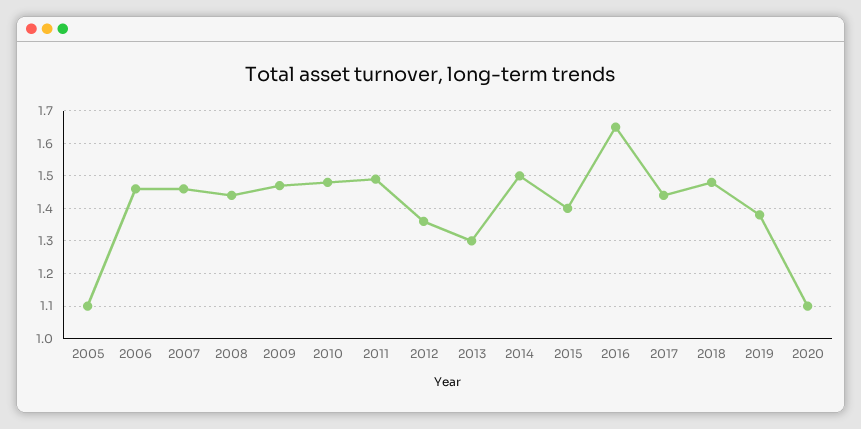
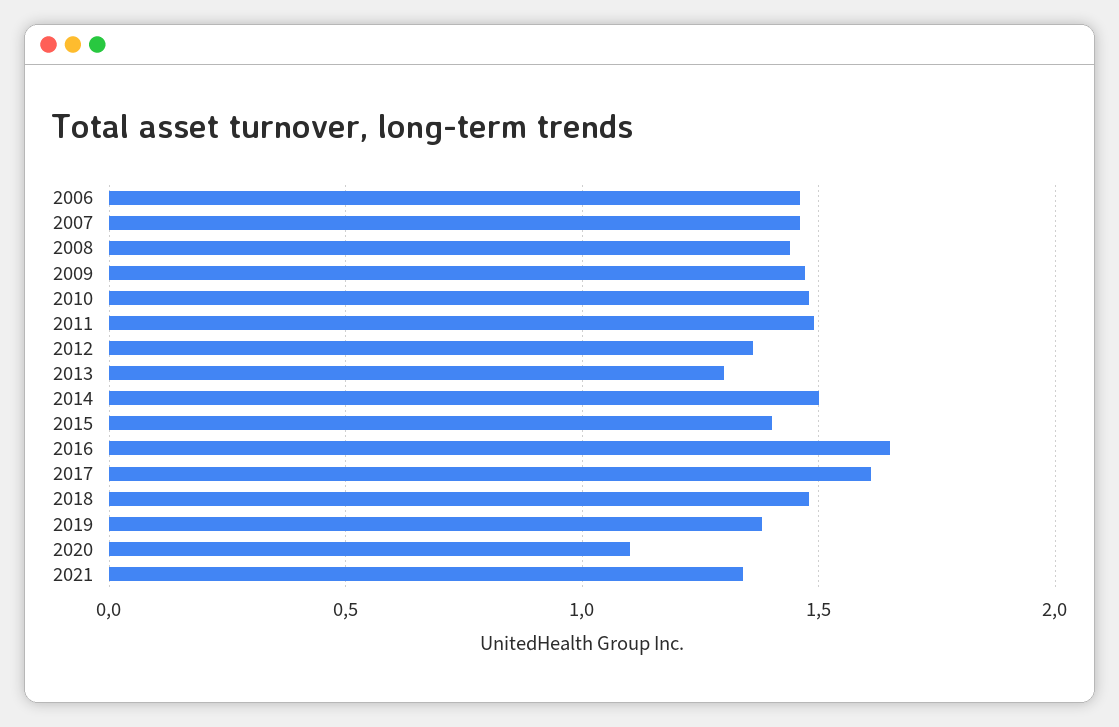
2005: 1.1 -> none
2017: 1.45 -> 1.6
2021: none -> 1.35

